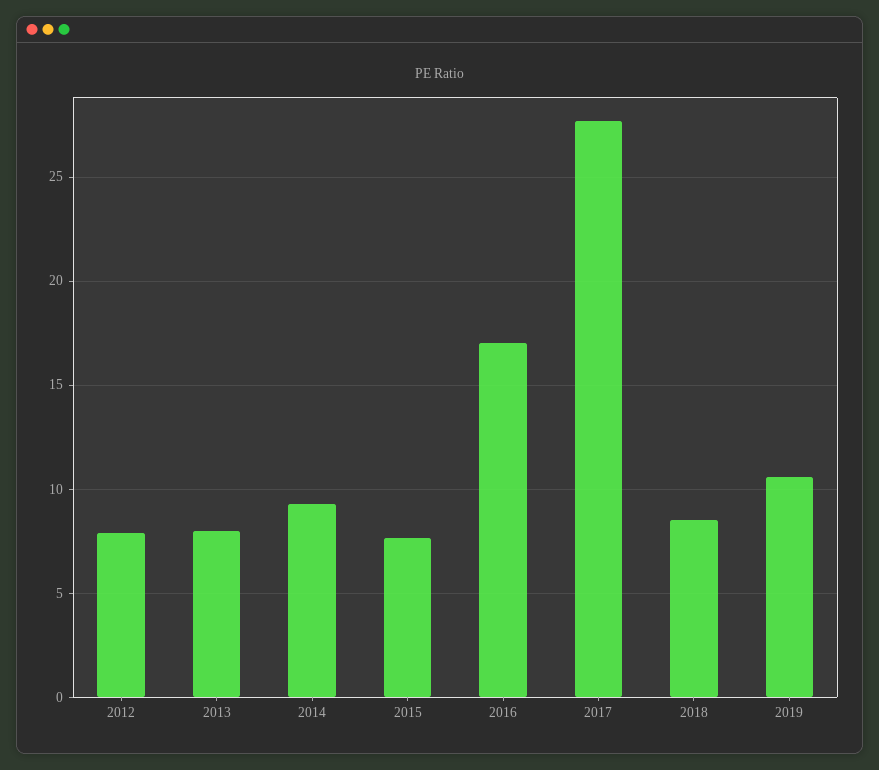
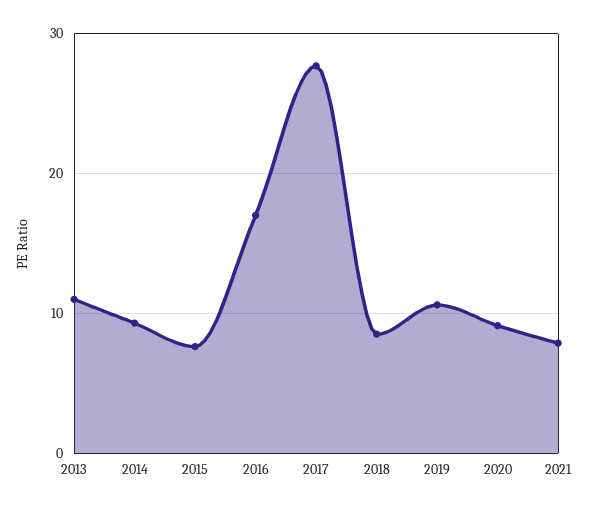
2012: 8 -> none
2013: 8 -> 11
2020: none -> 9
2021: none -> 8

